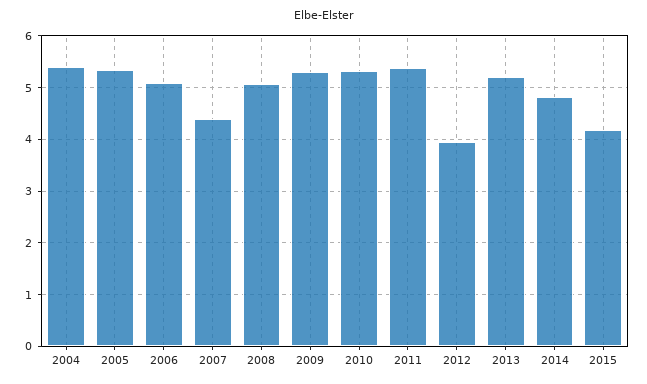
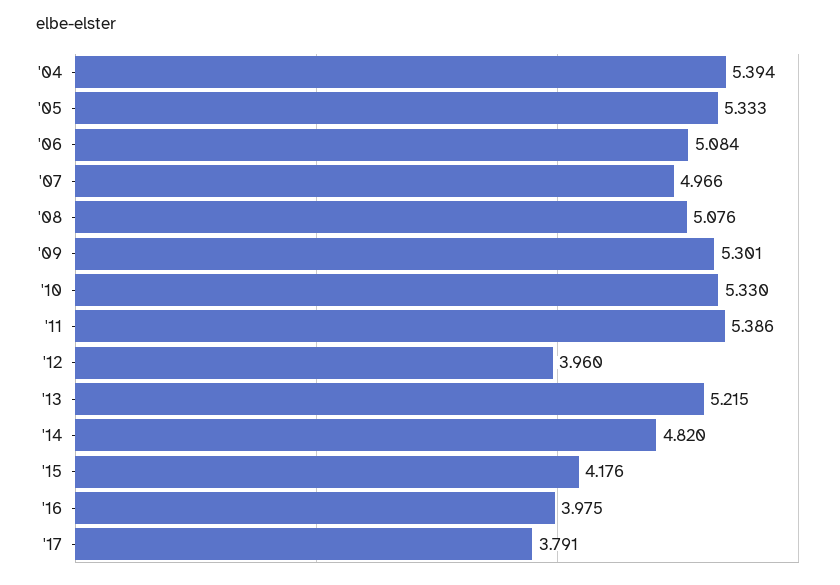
2007: 4.4 -> 4.966
'16: none -> 3.975
'17: none -> 3.791

